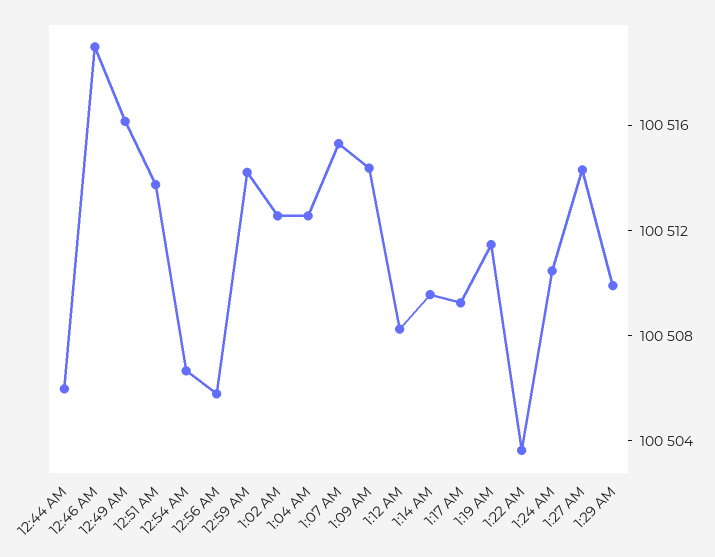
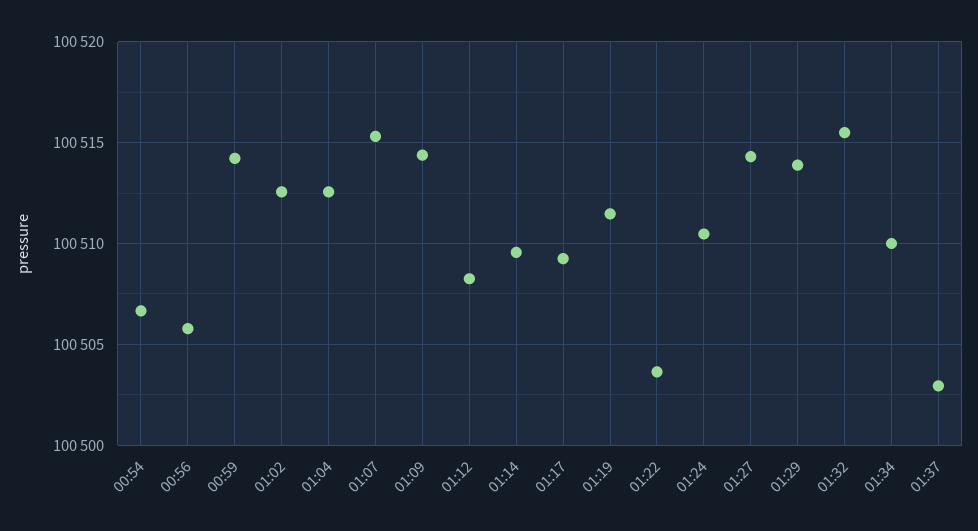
12:44 AM: 100506 -> none
12:46 AM: 100519 -> none
12:49 AM: 100516 -> none
12:51 AM: 100514 -> none
1:29 AM: 100510 -> 100514
01:32: none -> 100515.5
01:34: none -> 100510
01:37: none -> 100503

